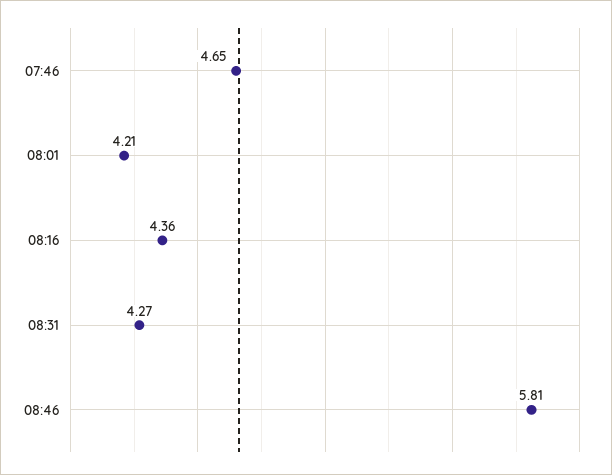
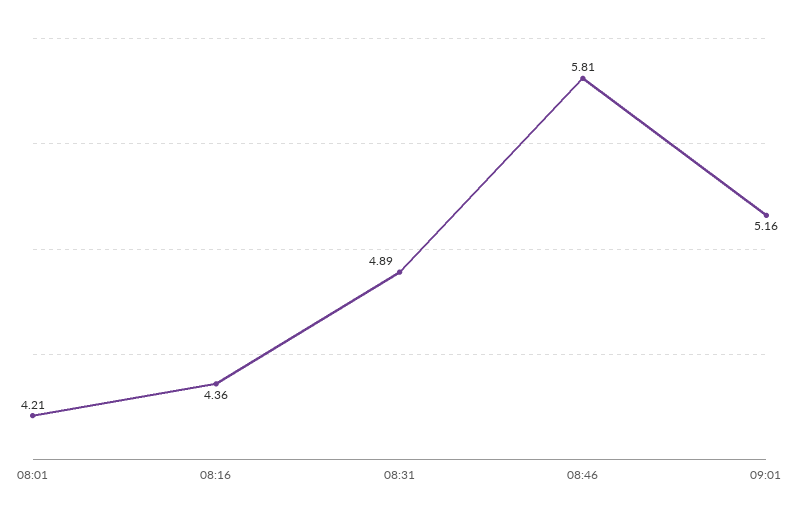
07:46: 4.65 -> none
08:31: 4.27 -> 4.89
09:01: none -> 5.16

